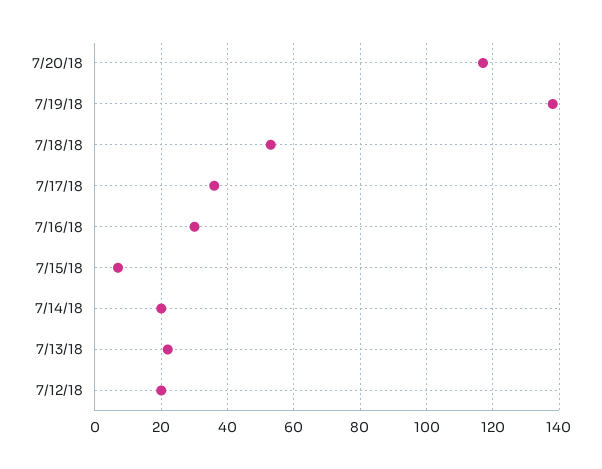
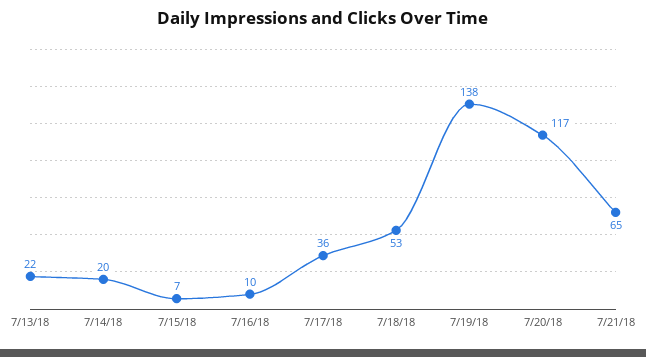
7/16/18: 30 -> 10
7/12/18: 20 -> none
7/21/18: none -> 65

